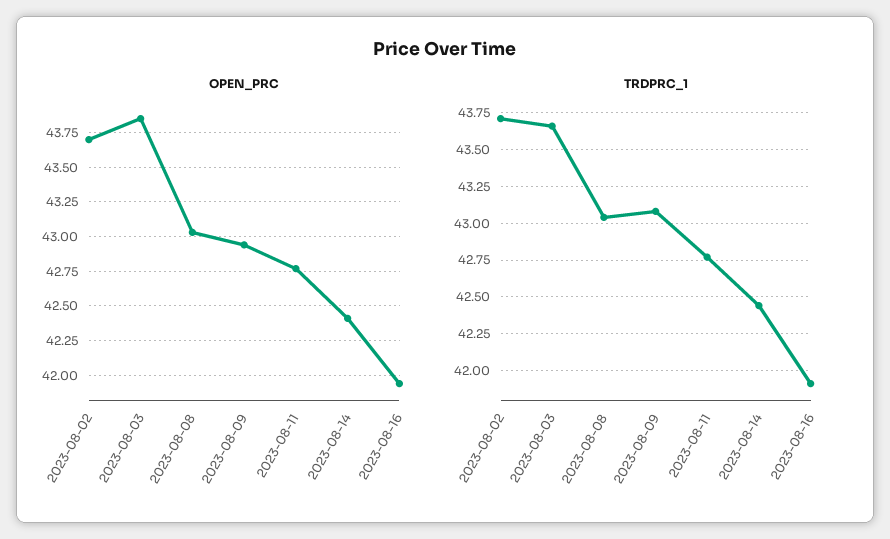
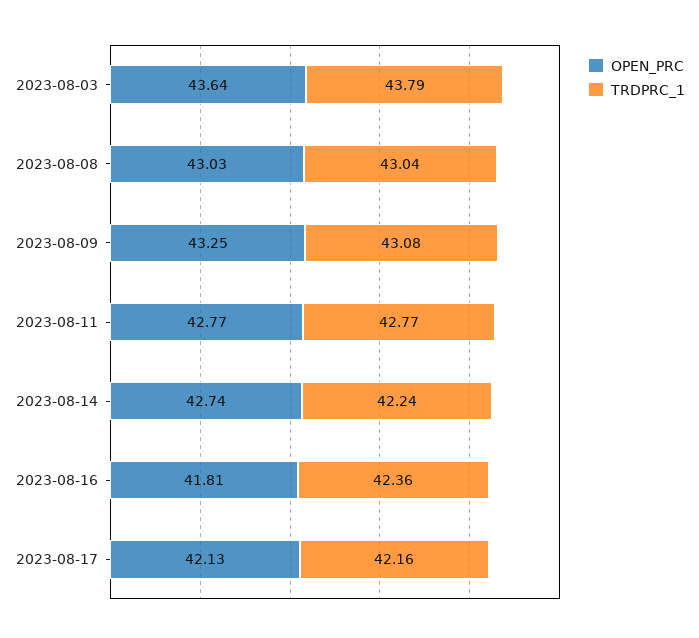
OPEN_PRC, 2023-08-02: 43.7 -> none
OPEN_PRC, 2023-08-03: 43.85 -> 43.64
OPEN_PRC, 2023-08-09: 42.95 -> 43.25
OPEN_PRC, 2023-08-14: 42.4 -> 42.74
OPEN_PRC, 2023-08-16: 41.95 -> 41.81
TRDPRC_1, 2023-08-02: 43.7 -> none
TRDPRC_1, 2023-08-03: 43.65 -> 43.79
TRDPRC_1, 2023-08-14: 42.45 -> 42.24
TRDPRC_1, 2023-08-16: 41.9 -> 42.36
OPEN_PRC, 2023-08-17: none -> 42.13
TRDPRC_1, 2023-08-17: none -> 42.16

